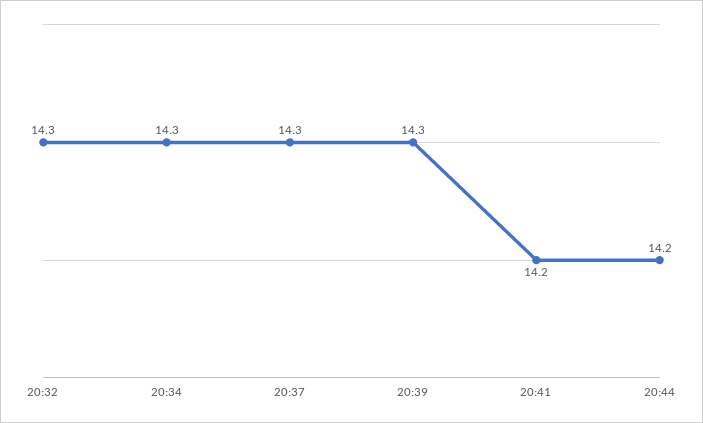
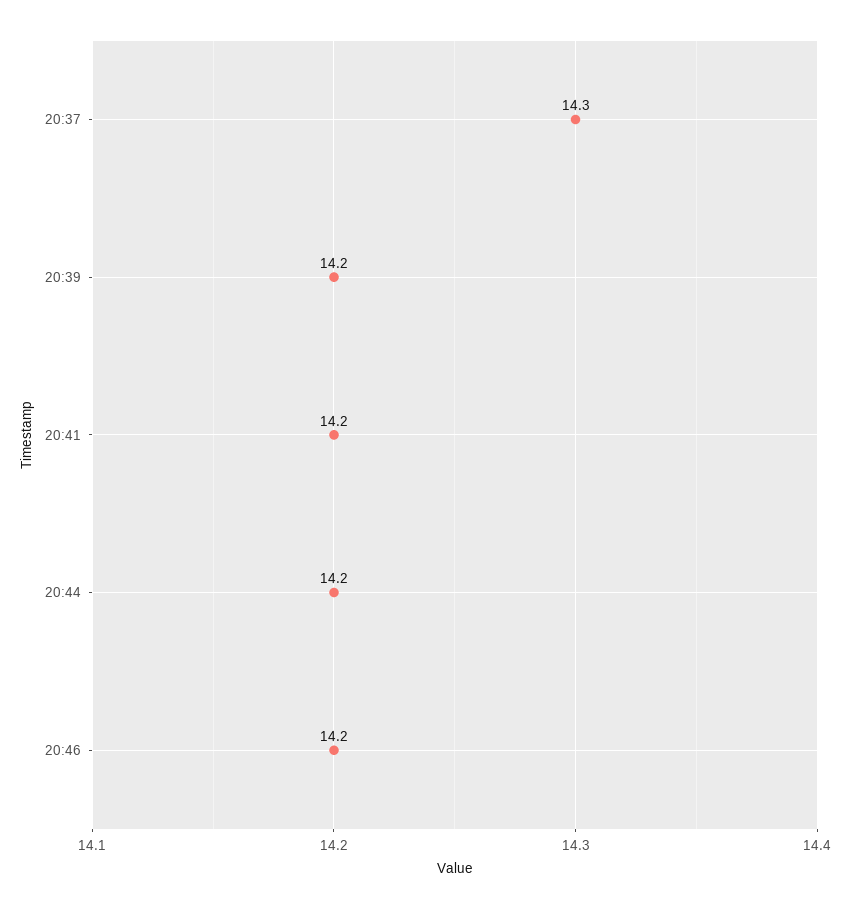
20:32: 14.3 -> none
20:34: 14.3 -> none
20:39: 14.3 -> 14.2
20:46: none -> 14.2

